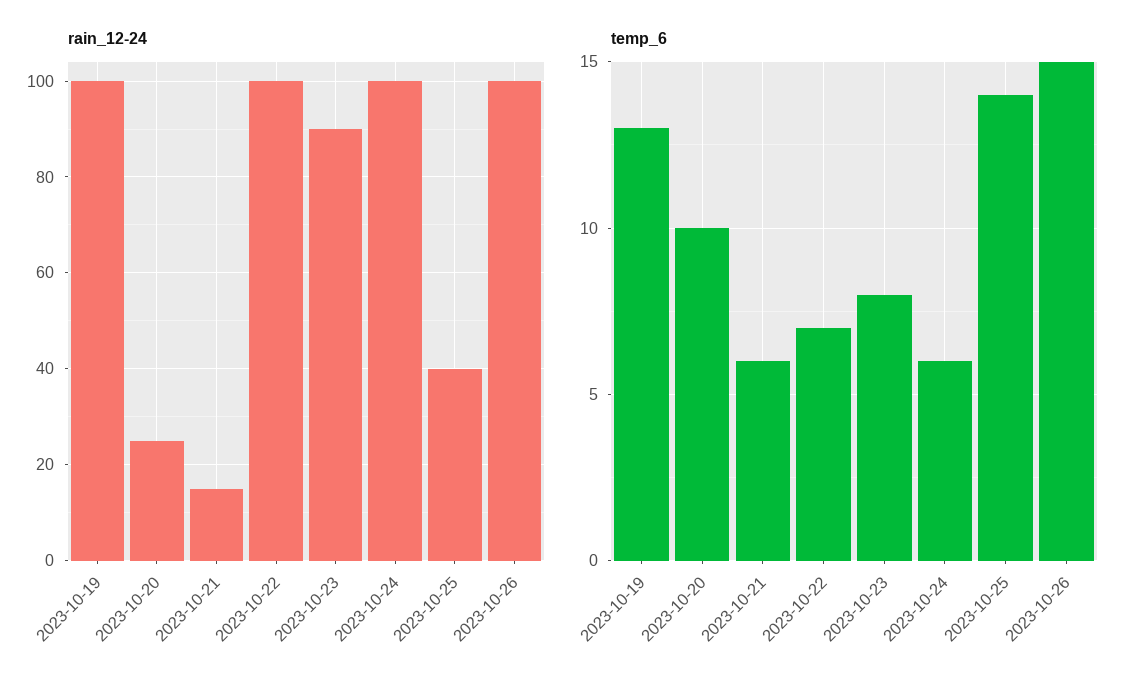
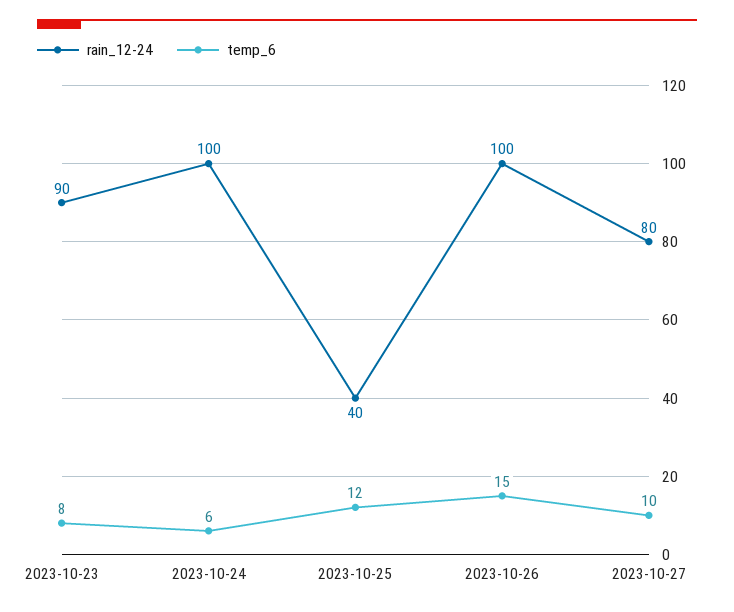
rain_12-24, 2023-10-19: 100 -> none
rain_12-24, 2023-10-20: 25 -> none
rain_12-24, 2023-10-21: 15 -> none
rain_12-24, 2023-10-22: 100 -> none
temp_6, 2023-10-19: 13 -> none
temp_6, 2023-10-20: 10 -> none
temp_6, 2023-10-21: 6 -> none
temp_6, 2023-10-22: 7 -> none
temp_6, 2023-10-25: 14 -> 12
rain_12-24, 2023-10-27: none -> 80
temp_6, 2023-10-27: none -> 10

